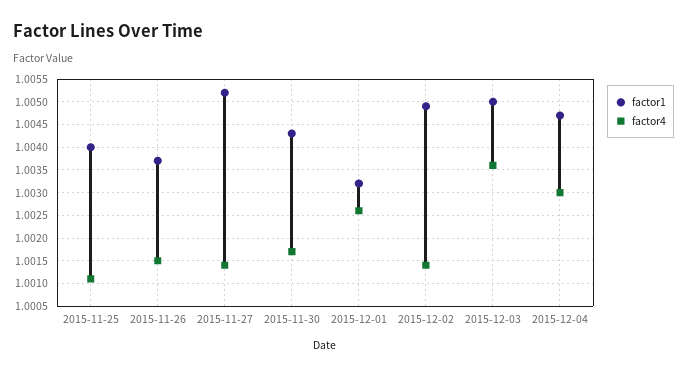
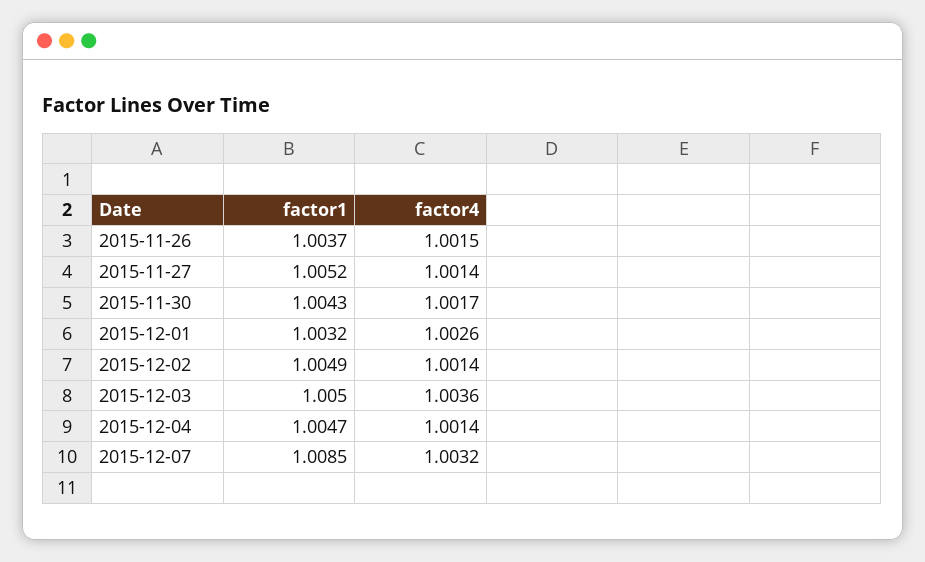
factor1, 2015-11-25: 1.004 -> none
factor4, 2015-11-25: 1.001 -> none
factor4, 2015-12-04: 1.003 -> 1.0014
factor1, 2015-12-07: none -> 1.0085
factor4, 2015-12-07: none -> 1.0032

